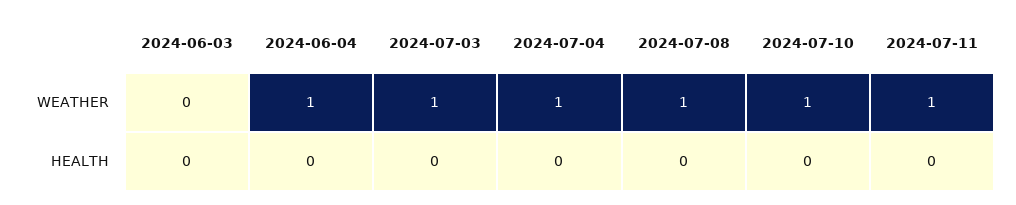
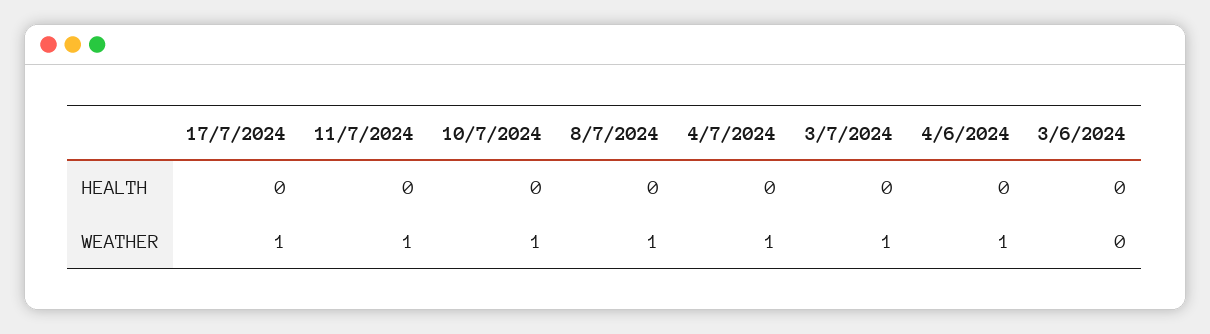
17/7/2024, HEALTH: none -> 0
17/7/2024, WEATHER: none -> 1

